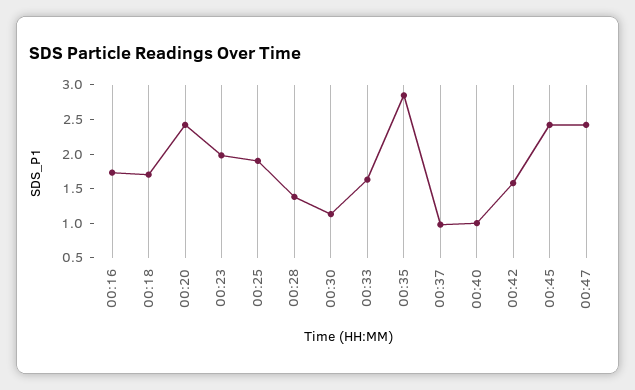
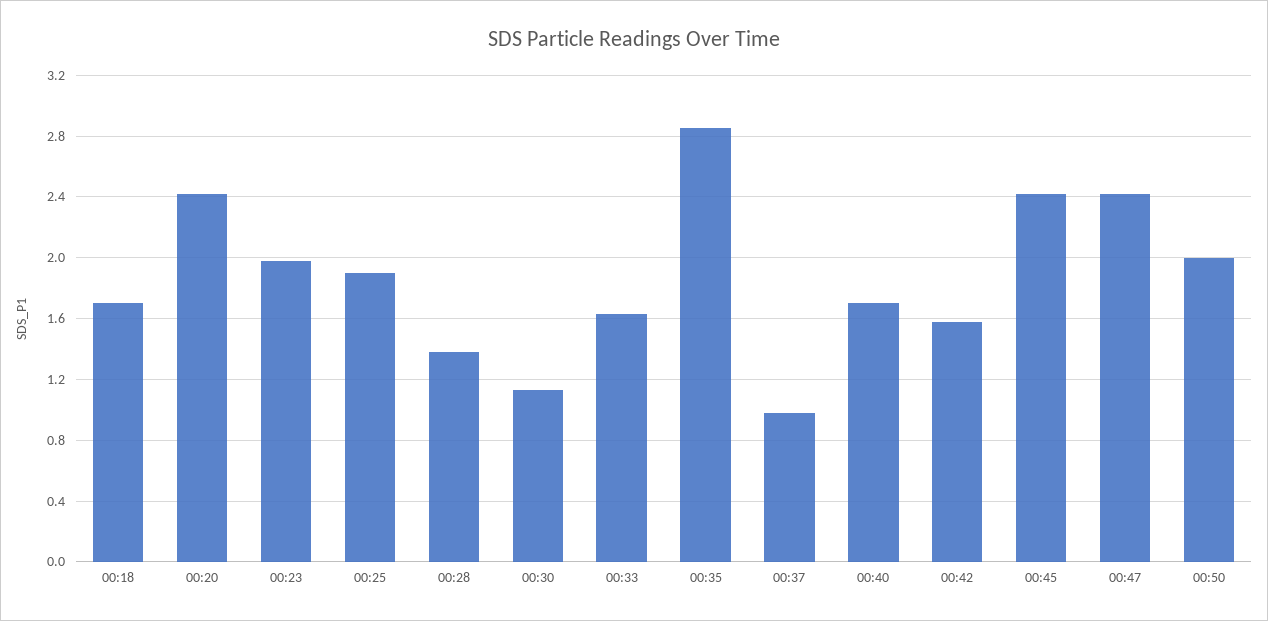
00:16: 1.75 -> none
00:40: 1 -> 1.7
00:50: none -> 2

